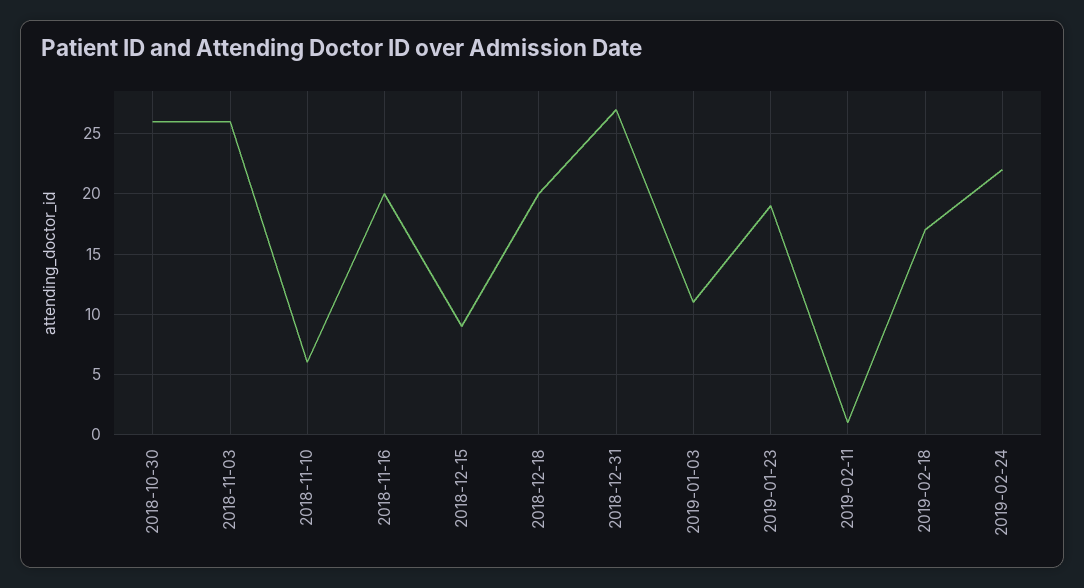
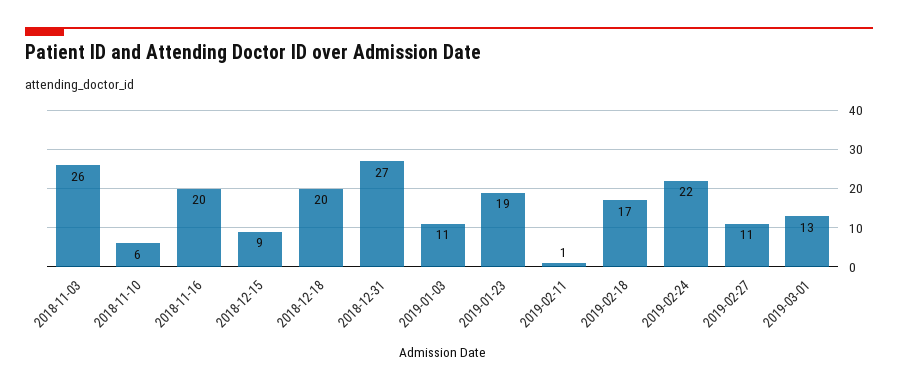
2018-10-30: 26 -> none
2019-02-27: none -> 11
2019-03-01: none -> 13

